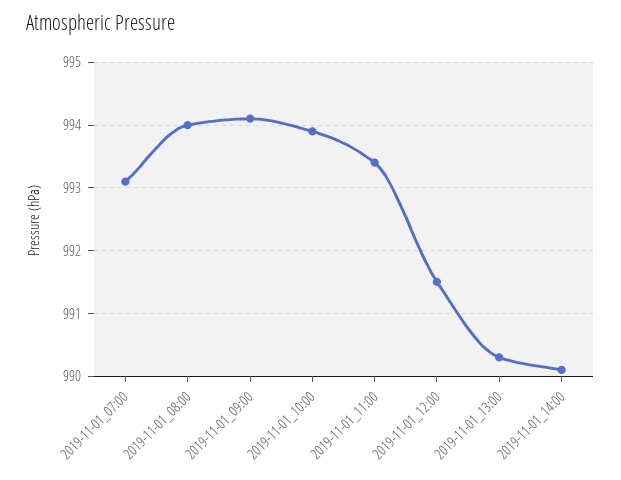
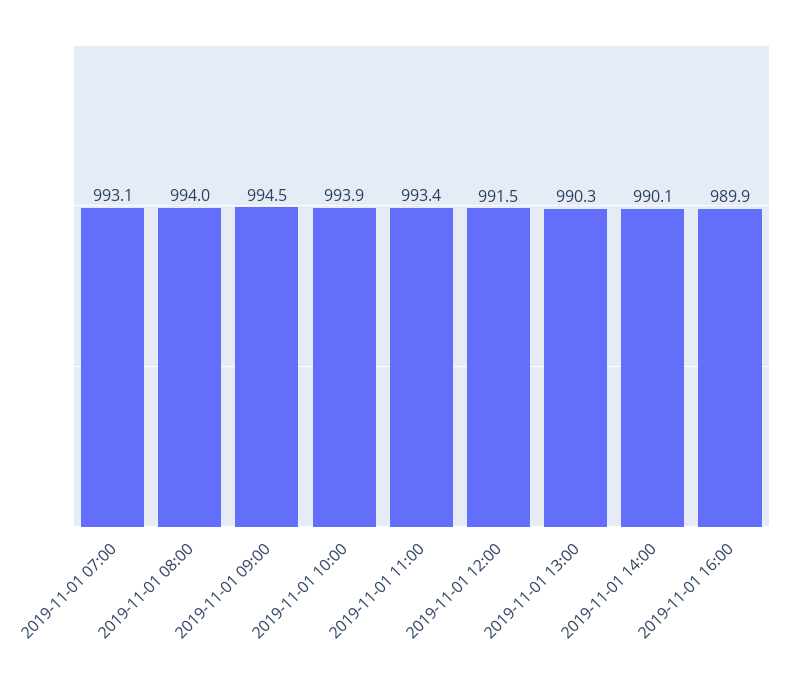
2019-11-01_09:00: 994.1 -> 994.5
2019-11-01 16:00: none -> 989.9

